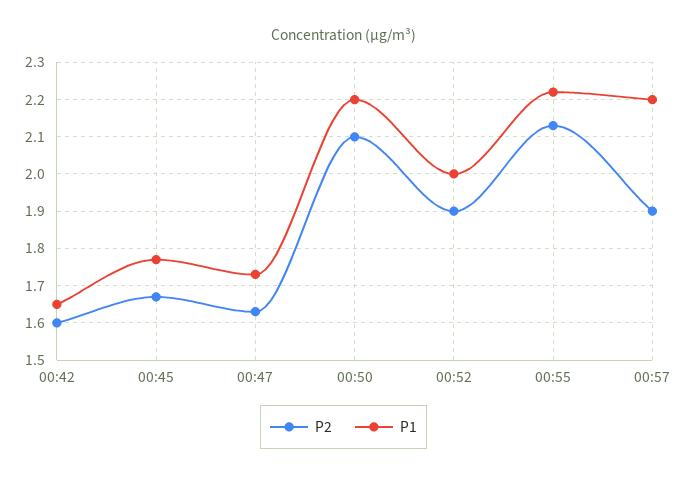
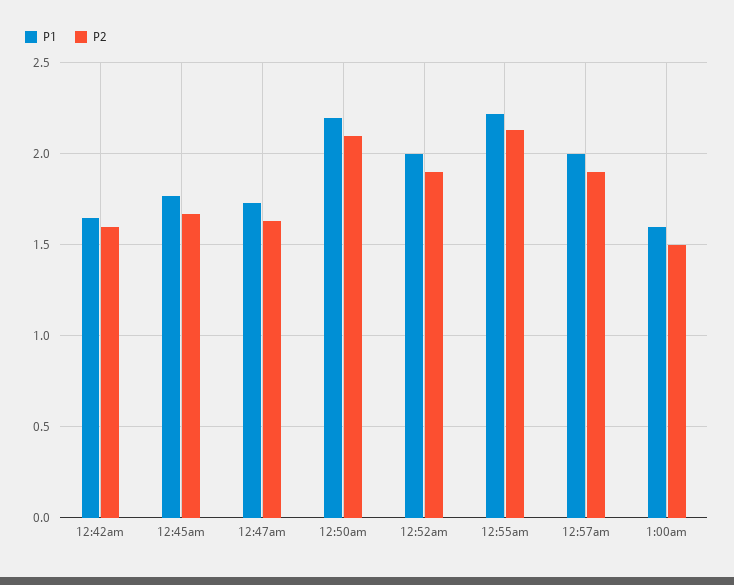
P1, 00:57: 2.2 -> 2
P1, 1:00am: none -> 1.6
P2, 1:00am: none -> 1.5

